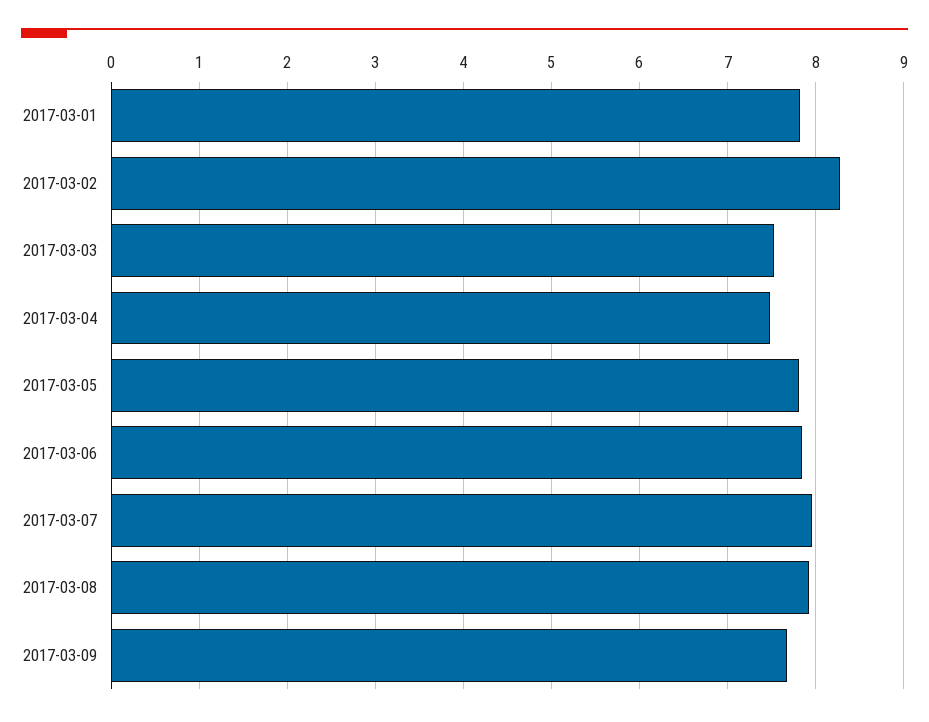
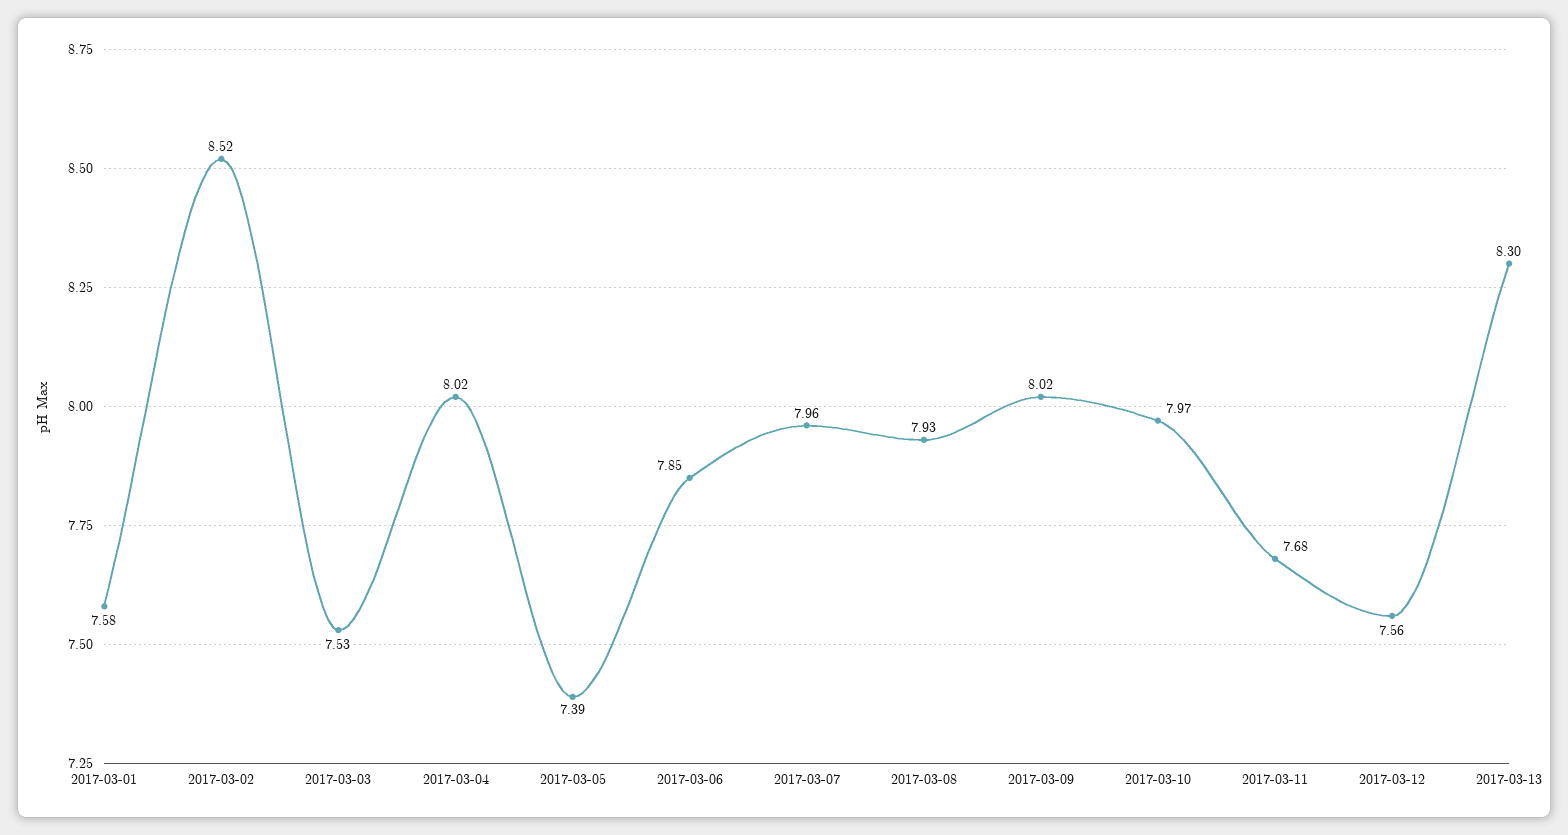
2017-03-01: 7.8 -> 7.58
2017-03-02: 8.3 -> 8.52
2017-03-04: 7.5 -> 8.02
2017-03-05: 7.8 -> 7.39
2017-03-09: 7.7 -> 8.02
2017-03-10: none -> 7.97
2017-03-11: none -> 7.68
2017-03-12: none -> 7.56
2017-03-13: none -> 8.3

